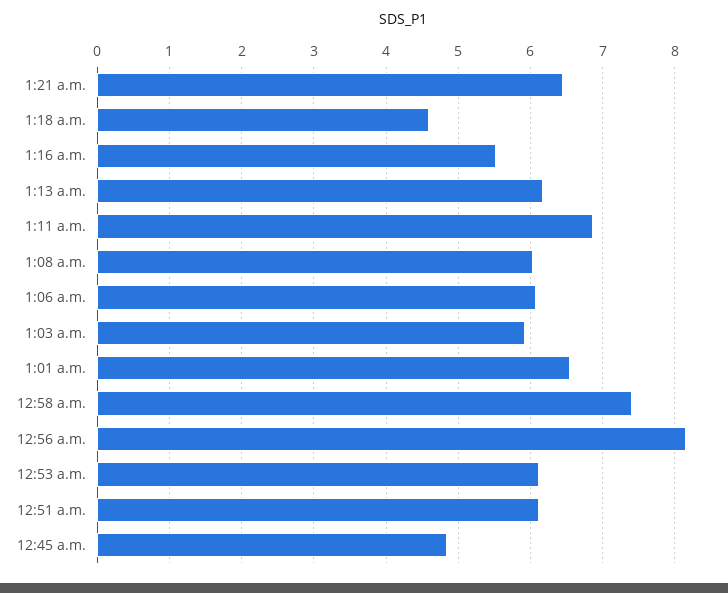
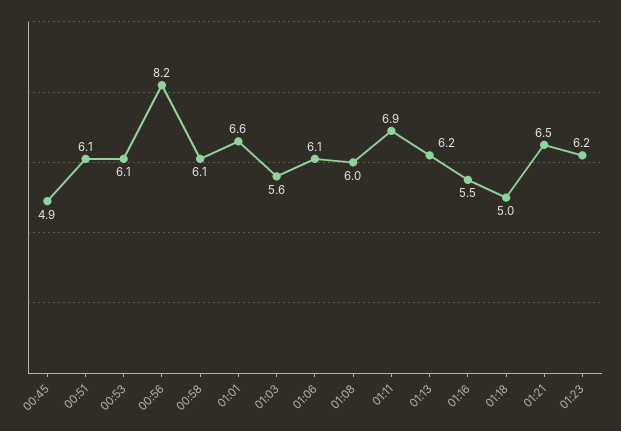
1:18 a.m.: 4.6 -> 5
1:03 a.m.: 5.9 -> 5.6
12:58 a.m.: 7.4 -> 6.1
01:23: none -> 6.2

